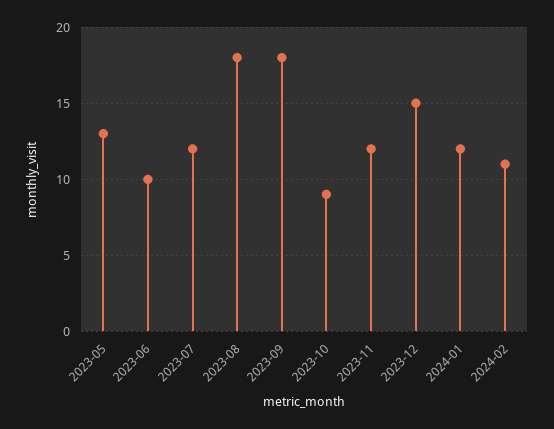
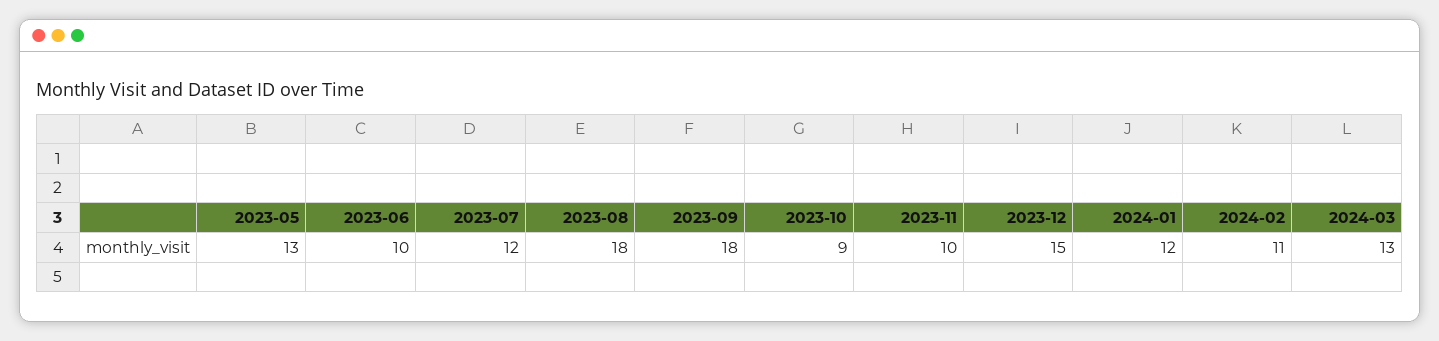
2023-11: 12 -> 10
2024-03: none -> 13

